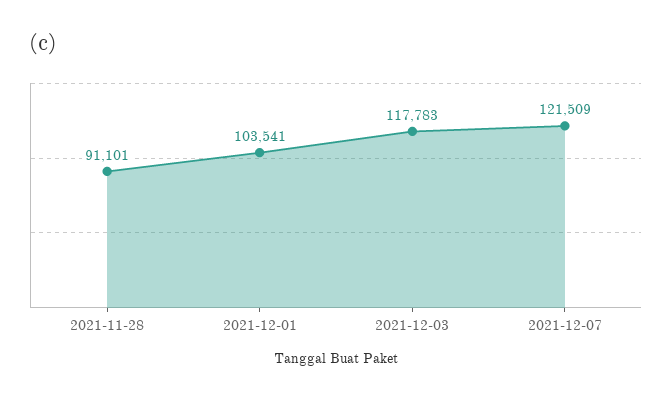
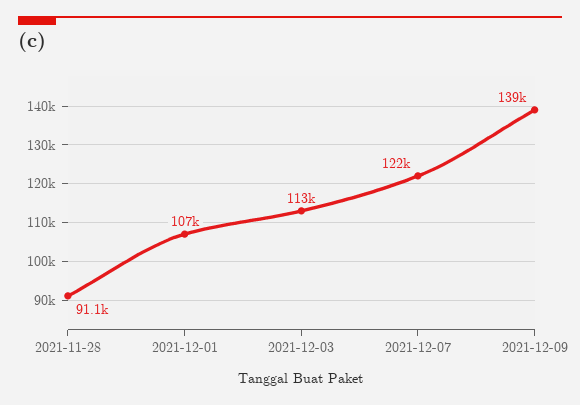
2021-12-01: 103541 -> 107000
2021-12-03: 117783 -> 113000
2021-12-09: none -> 139000

